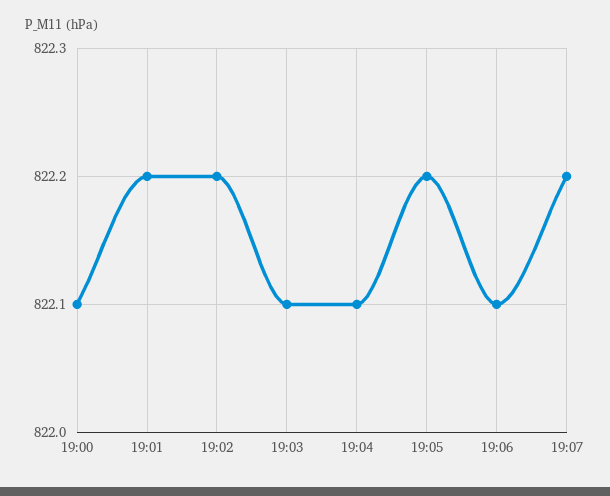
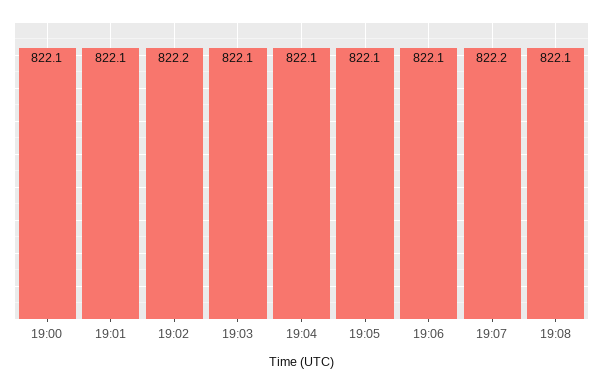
19:01: 822.2 -> 822.1
19:05: 822.2 -> 822.1
19:08: none -> 822.1

